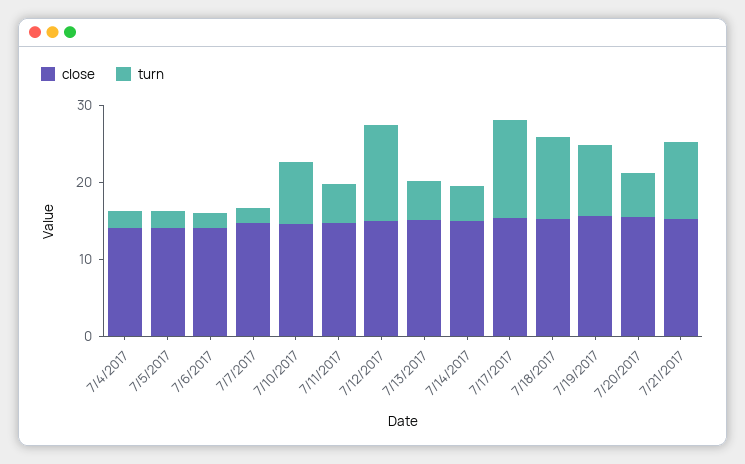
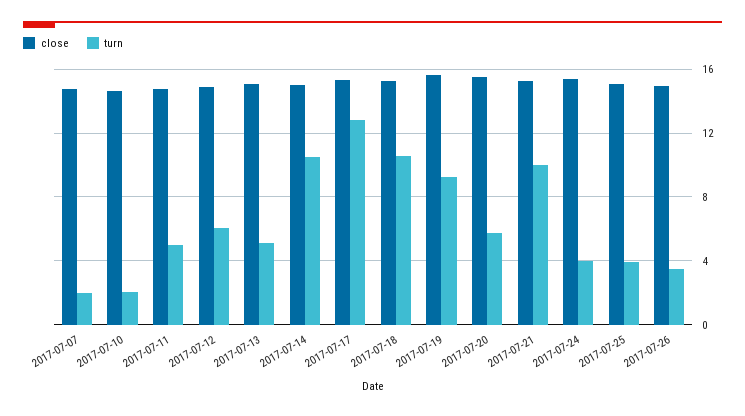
close, 7/4/2017: 14 -> none
turn, 7/4/2017: 2 -> none
close, 7/5/2017: 14 -> none
turn, 7/5/2017: 2 -> none
close, 7/6/2017: 14 -> none
turn, 7/6/2017: 2 -> none
turn, 7/10/2017: 8 -> 2
turn, 7/12/2017: 12 -> 6
turn, 7/14/2017: 4 -> 10.5
close, 2017-07-24: none -> 15.5
turn, 2017-07-24: none -> 4
close, 2017-07-25: none -> 15
turn, 2017-07-25: none -> 4
close, 2017-07-26: none -> 15
turn, 2017-07-26: none -> 3.5

